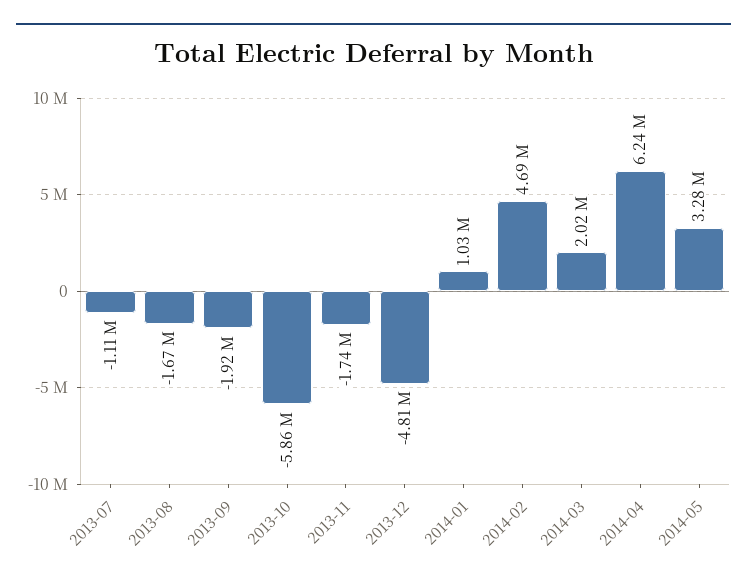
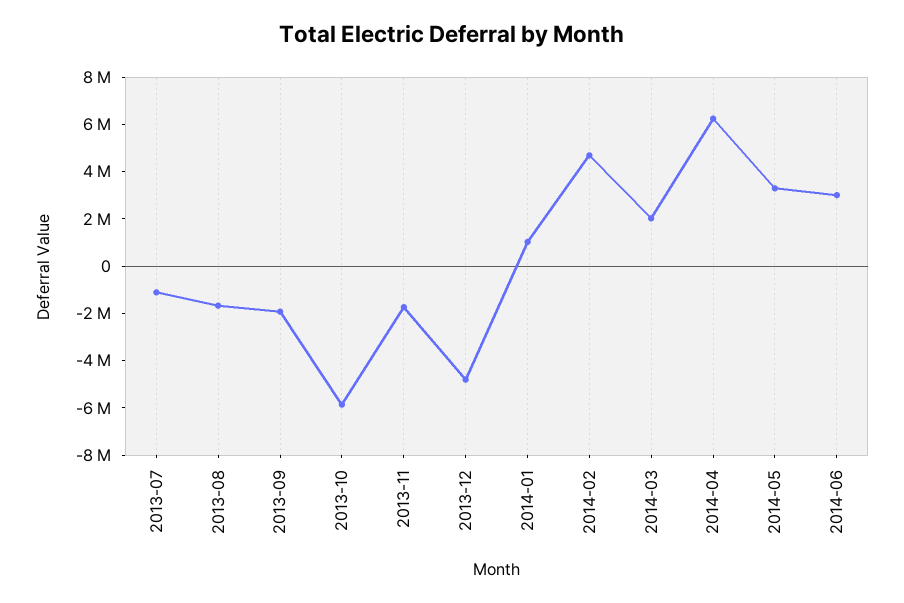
2014-06: none -> 3000000

